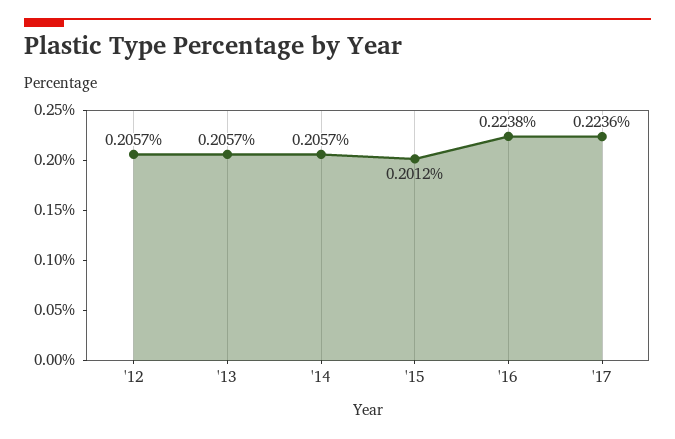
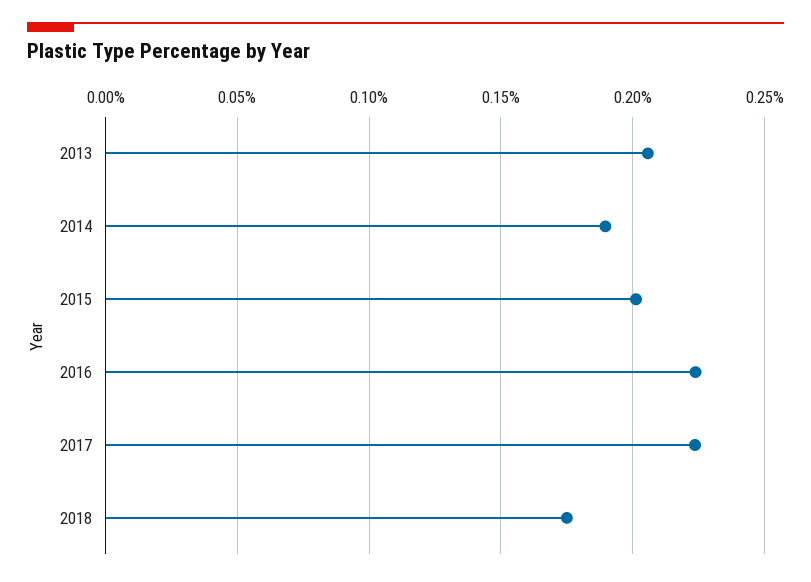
'12: 0.2057 -> none
'14: 0.2057 -> 0.19
2018: none -> 0.175

